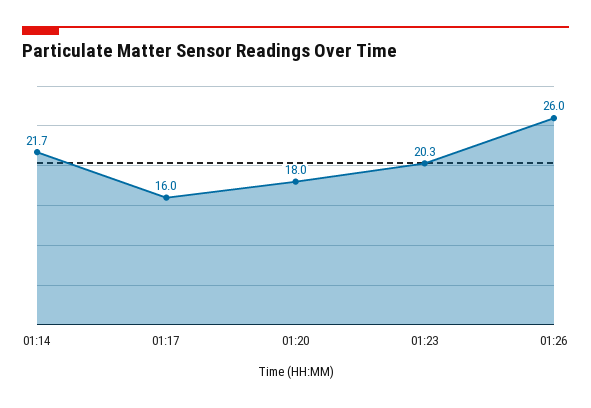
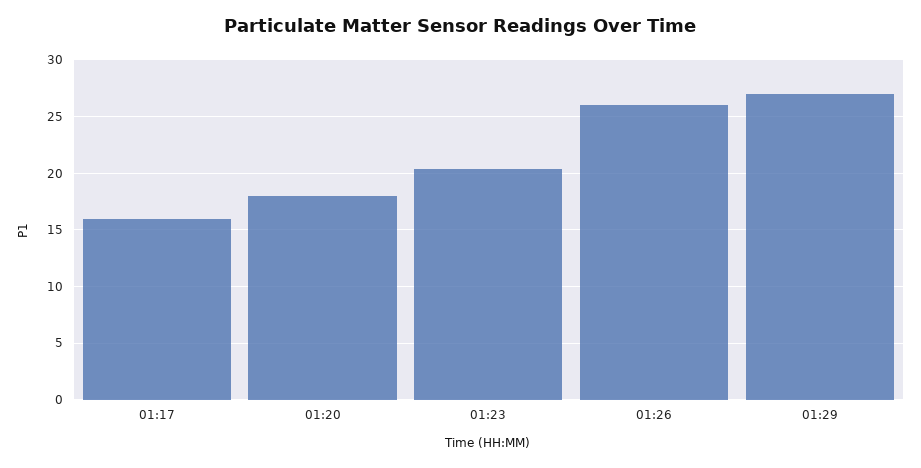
01:14: 21.7 -> none
01:29: none -> 27

